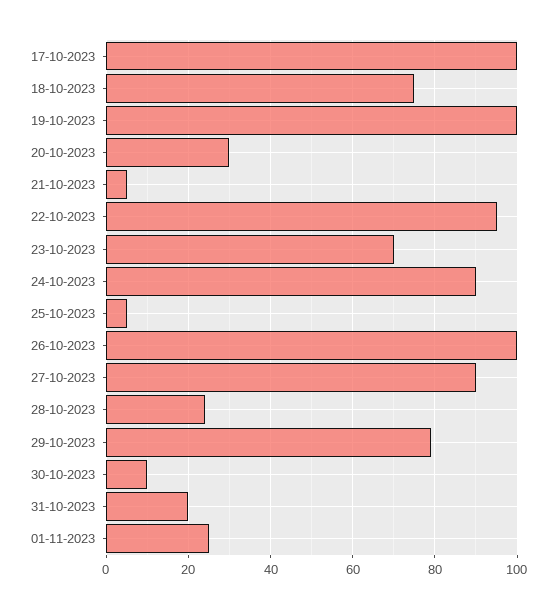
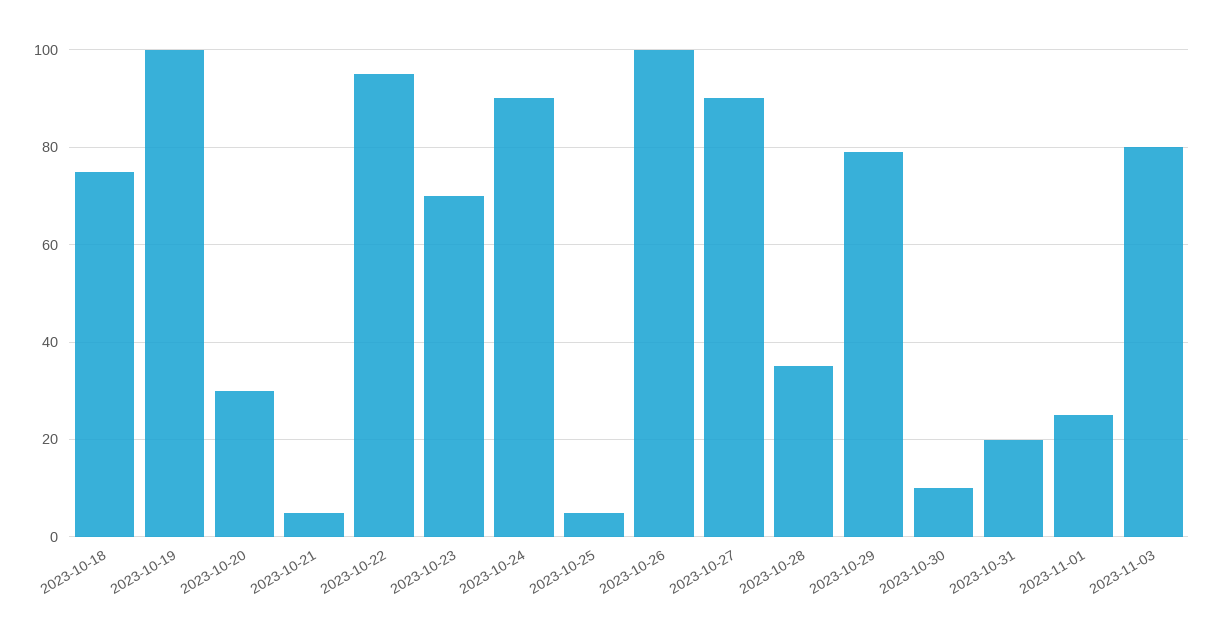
17-10-2023: 100 -> none
28-10-2023: 25 -> 35
2023-11-03: none -> 80

